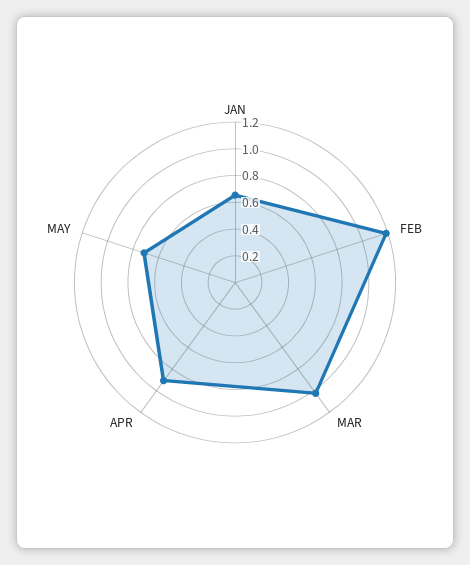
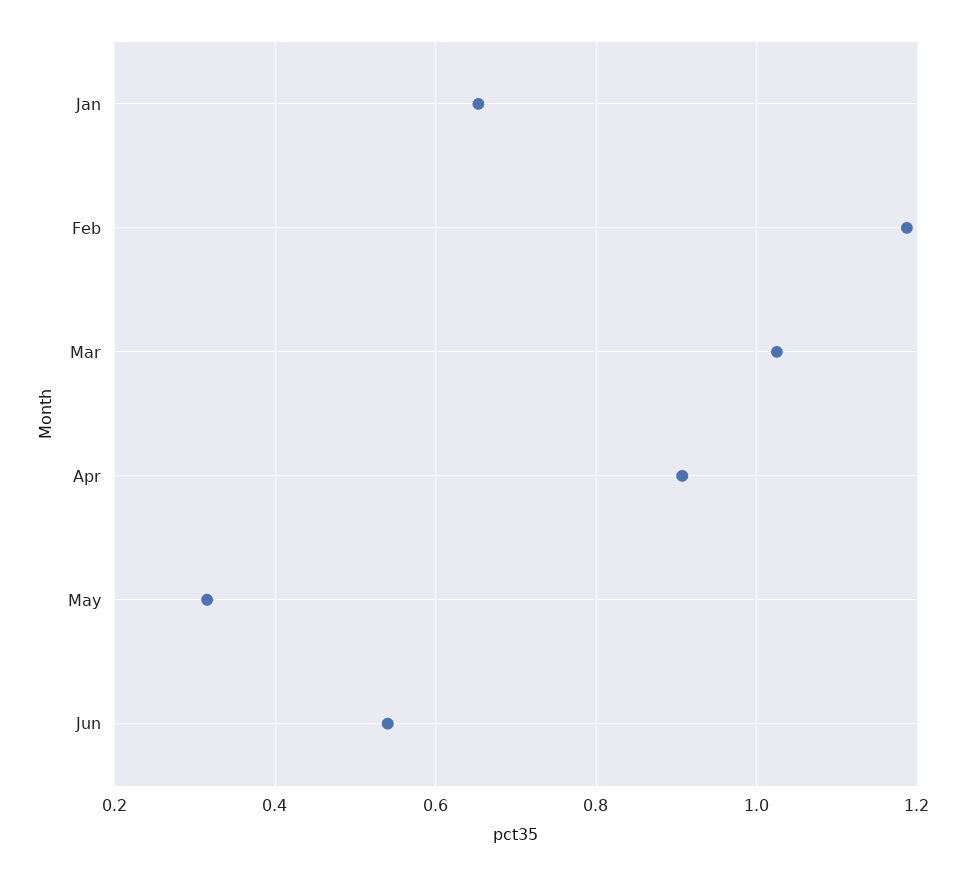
MAY: 0.7 -> 0.32
Jun: none -> 0.54

